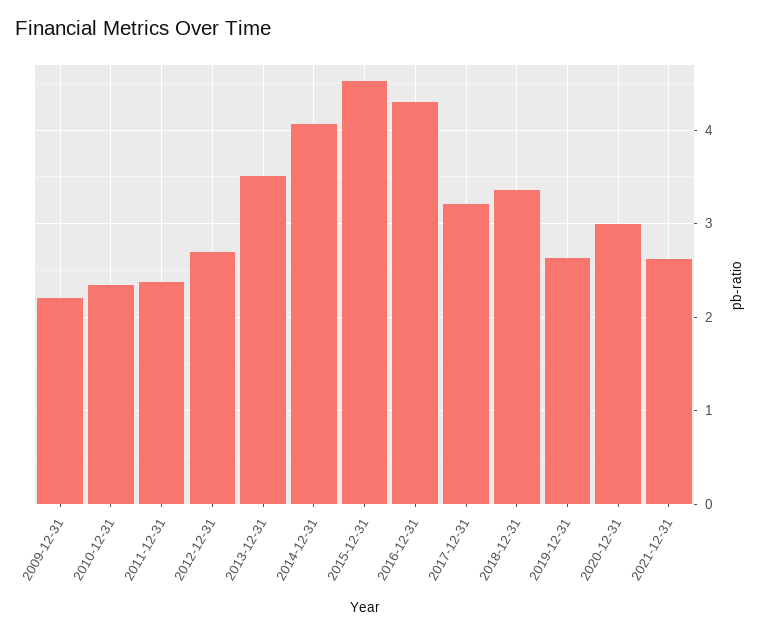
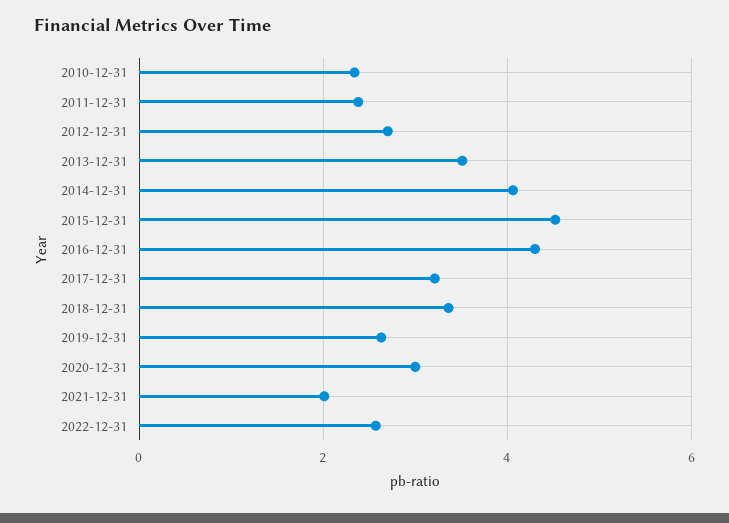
2009-12-31: 2.2 -> none
2021-12-31: 2.6 -> 2
2022-12-31: none -> 2.6

